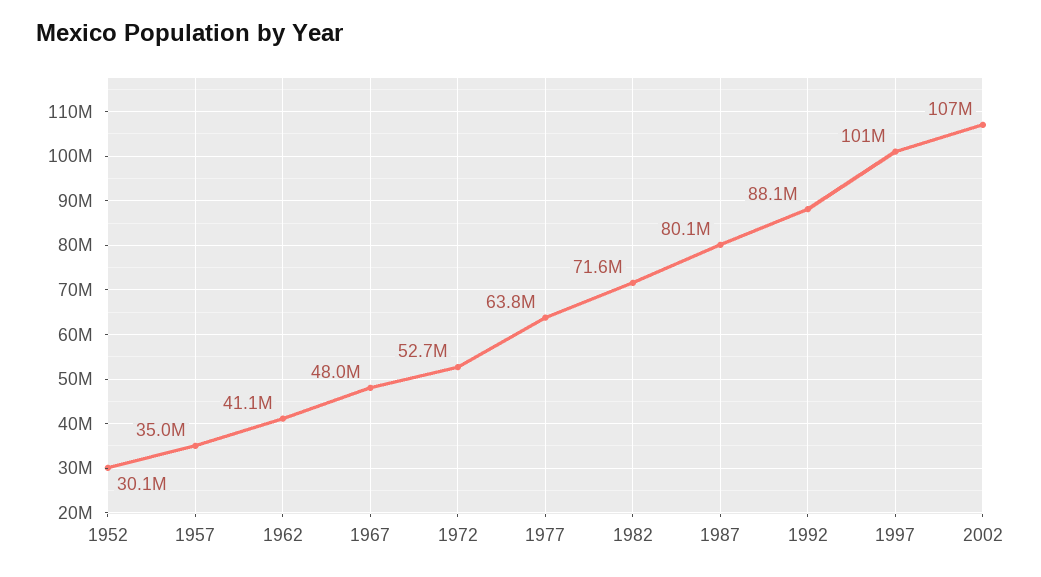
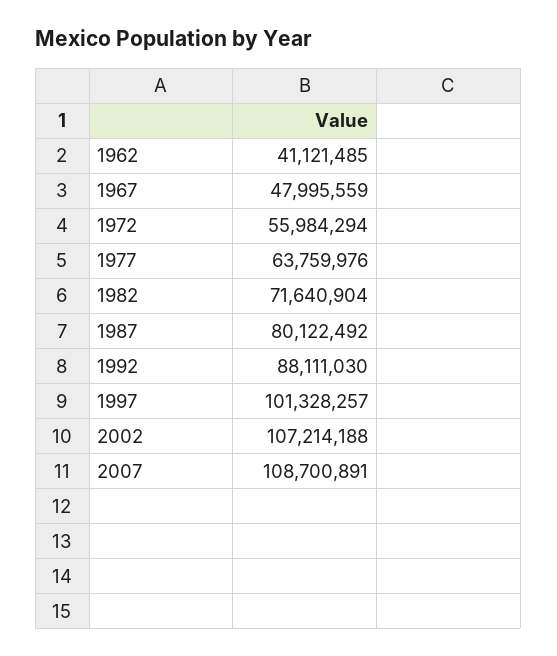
1952: 30100000 -> none
1957: 35000000 -> none
1972: 52700000 -> 55984294
2007: none -> 108700891

